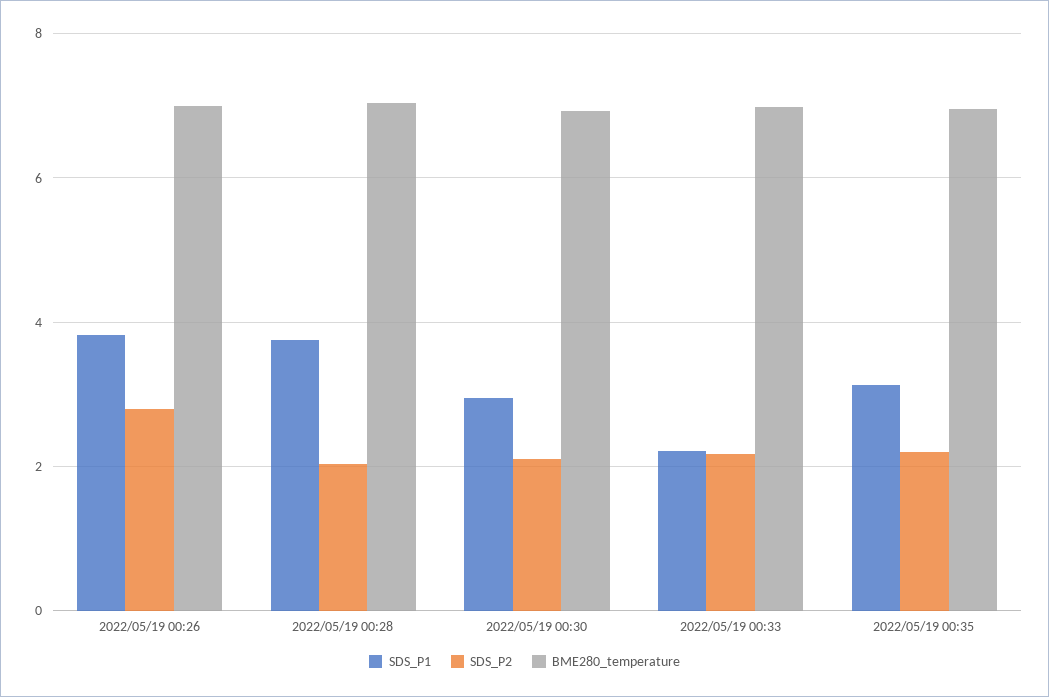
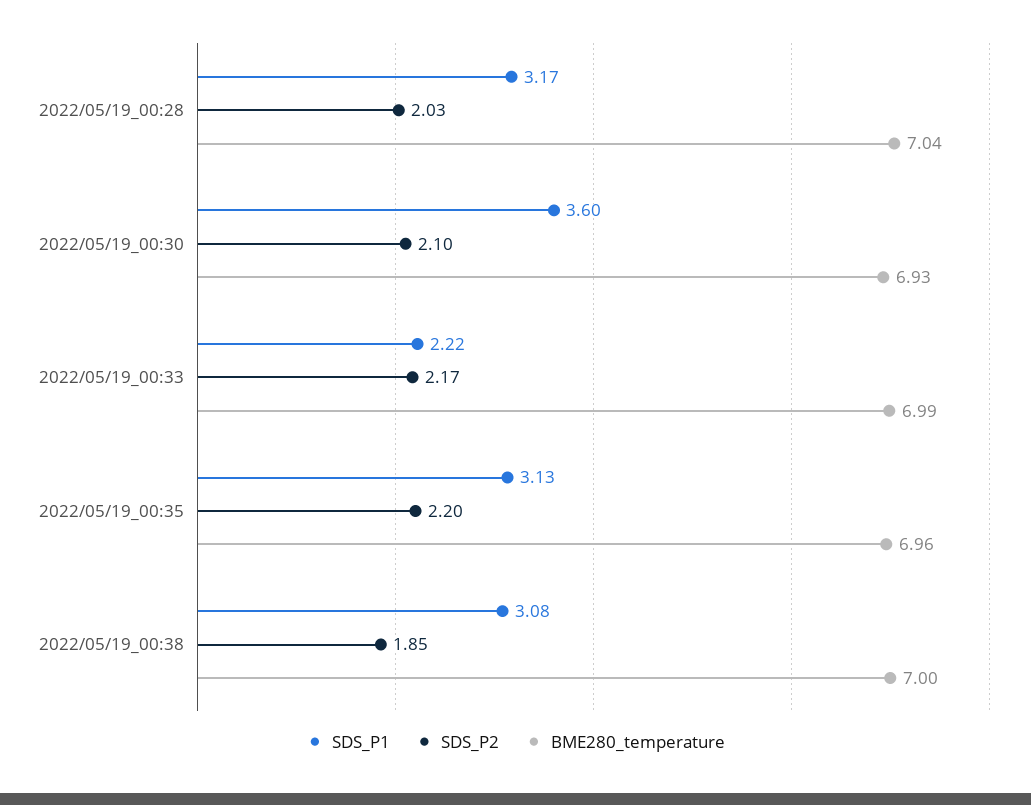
SDS_P1, 2022/05/19 00:26: 3.8 -> none
SDS_P2, 2022/05/19 00:26: 2.8 -> none
BME280_temperature, 2022/05/19 00:26: 7 -> none
SDS_P1, 2022/05/19 00:28: 3.8 -> 3.17
SDS_P1, 2022/05/19 00:30: 3 -> 3.6
SDS_P1, 2022/05/19_00:38: none -> 3.08
SDS_P2, 2022/05/19_00:38: none -> 1.85
BME280_temperature, 2022/05/19_00:38: none -> 7

